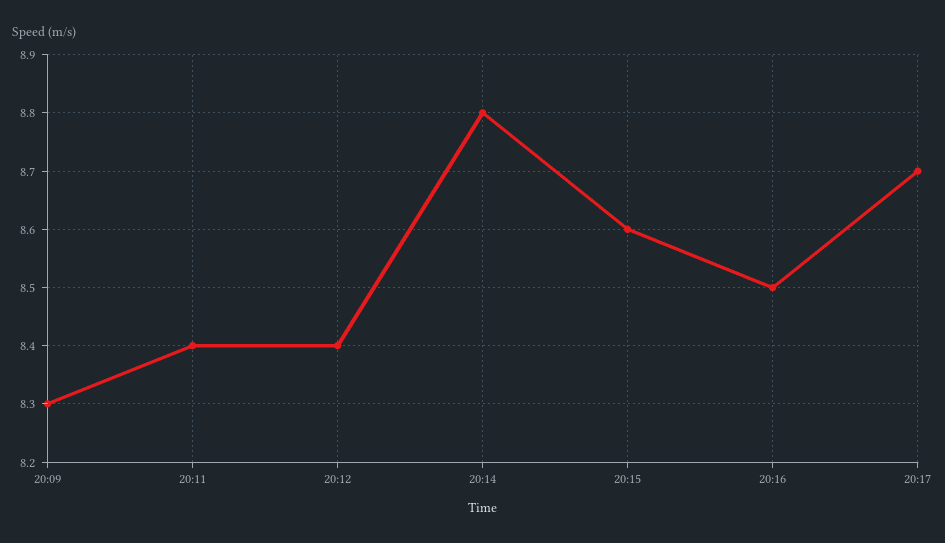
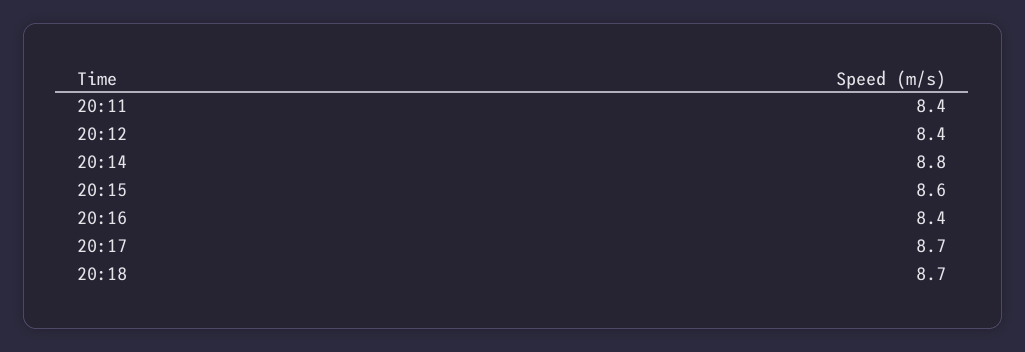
20:09: 8.3 -> none
20:16: 8.5 -> 8.4
20:18: none -> 8.7

